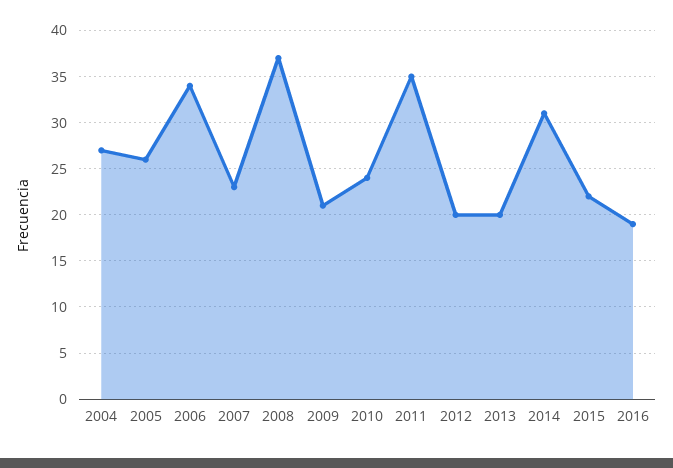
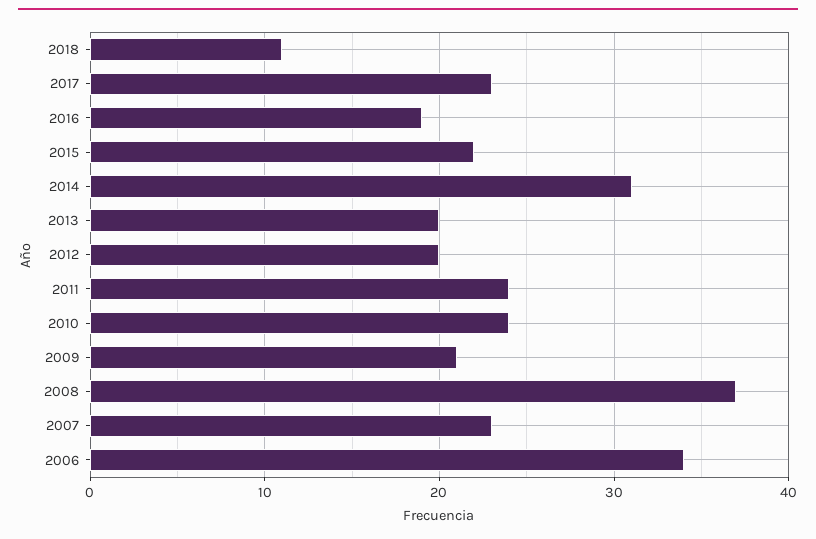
2004: 27 -> none
2005: 26 -> none
2011: 35 -> 24
2018: none -> 11
2017: none -> 23

